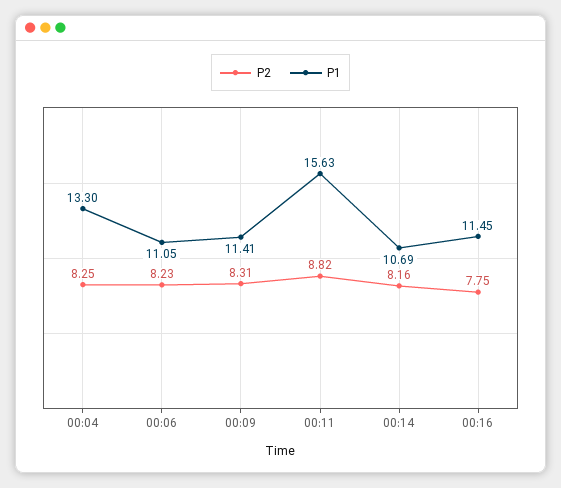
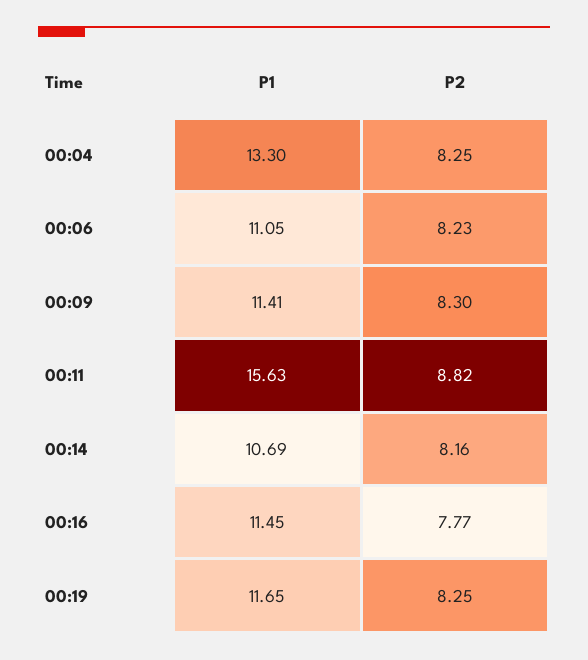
P2, 00:09: 8.31 -> 8.3
P2, 00:16: 7.75 -> 7.77
P1, 00:19: none -> 11.65
P2, 00:19: none -> 8.25

